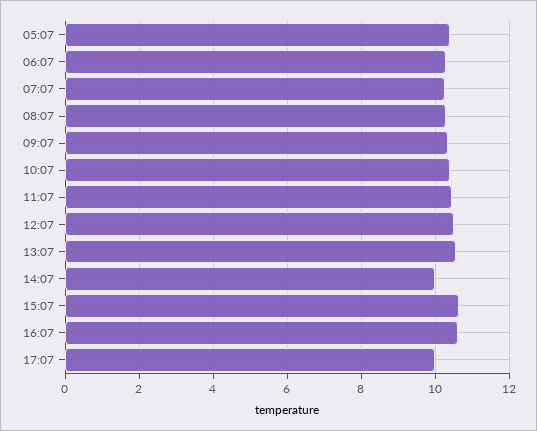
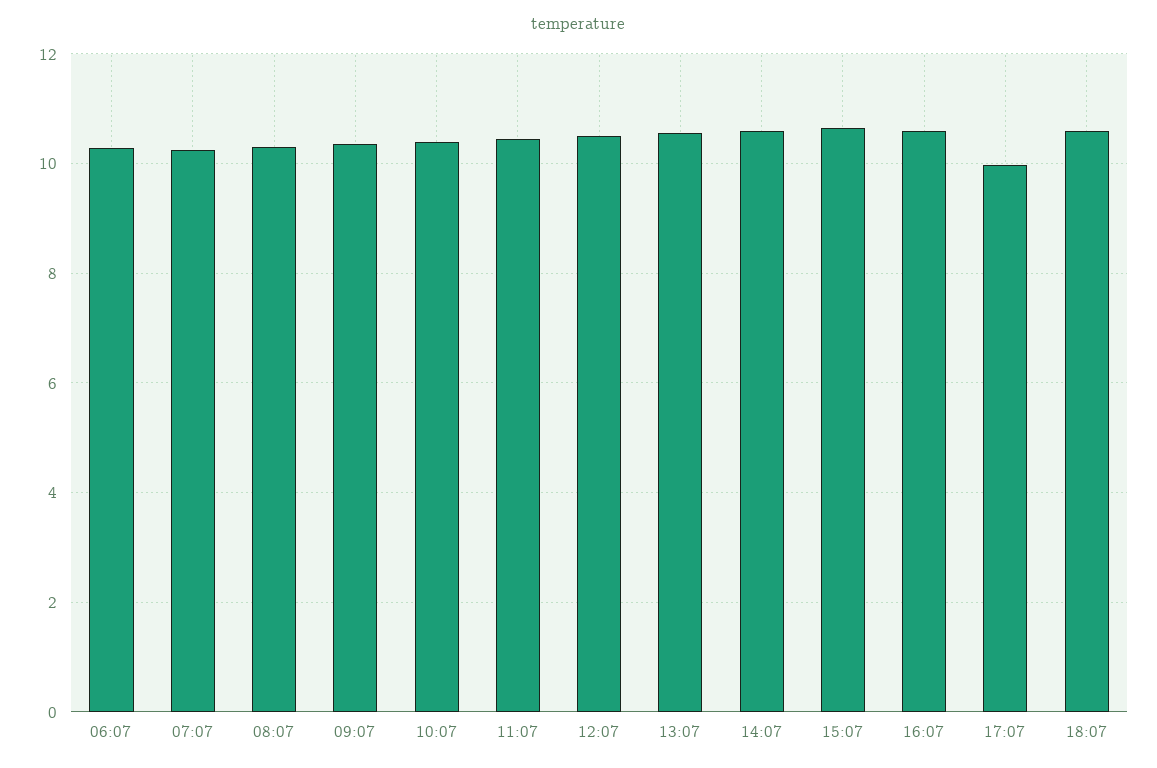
05:07: 10.4 -> none
14:07: 10 -> 10.6
18:07: none -> 10.6

